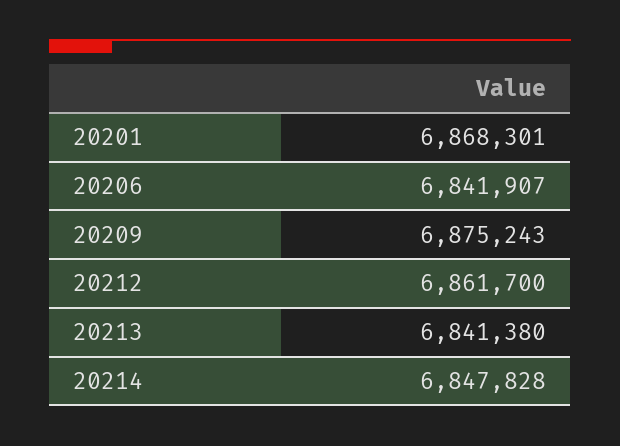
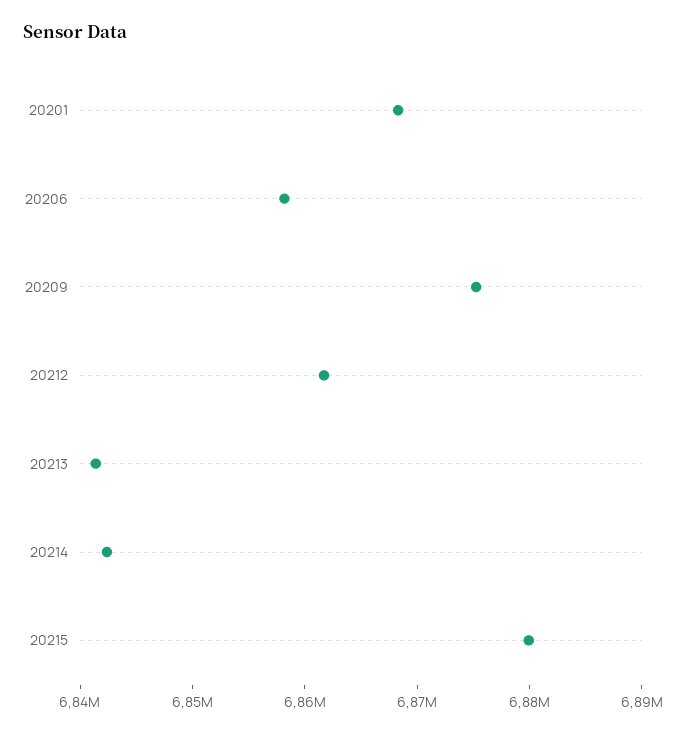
20206: 6841907 -> 6858000
20214: 6847828 -> 6842000
20215: none -> 6880000

